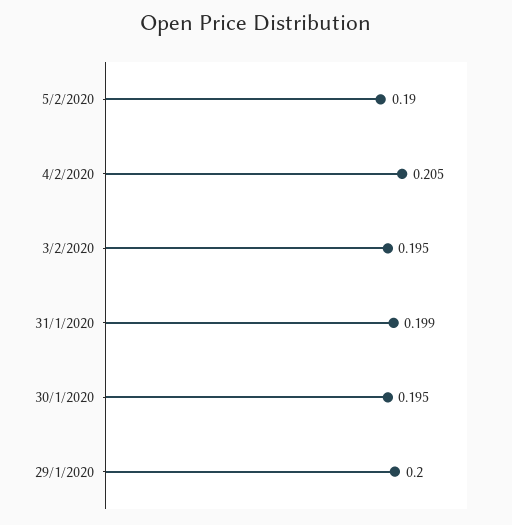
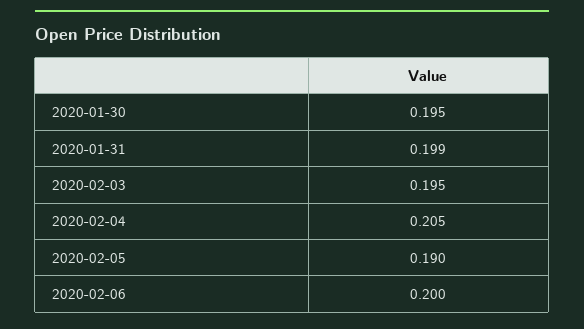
29/1/2020: 0.2 -> none
2020-02-06: none -> 0.2

